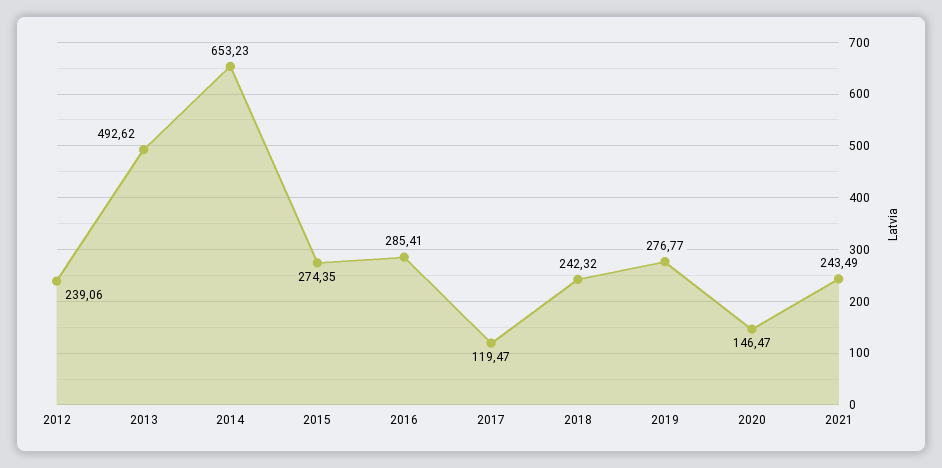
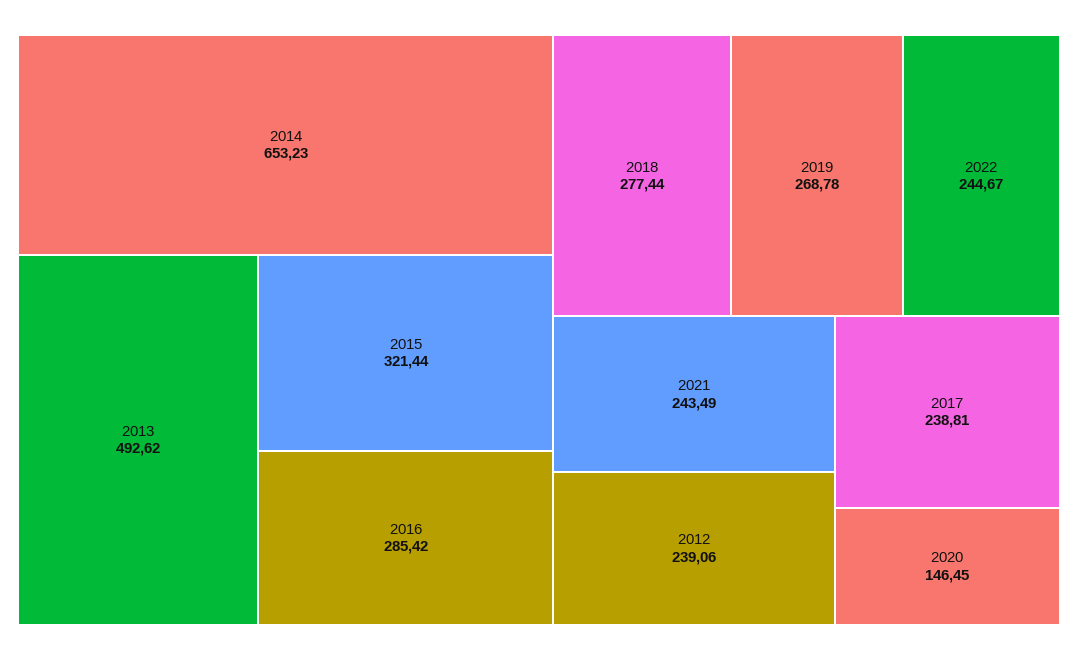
2015: 274.35 -> 321.44
2016: 285.41 -> 285.42
2017: 119.47 -> 238.81
2018: 242.32 -> 277.44
2019: 276.77 -> 268.78
2020: 146.47 -> 146.45
2022: none -> 244.67

